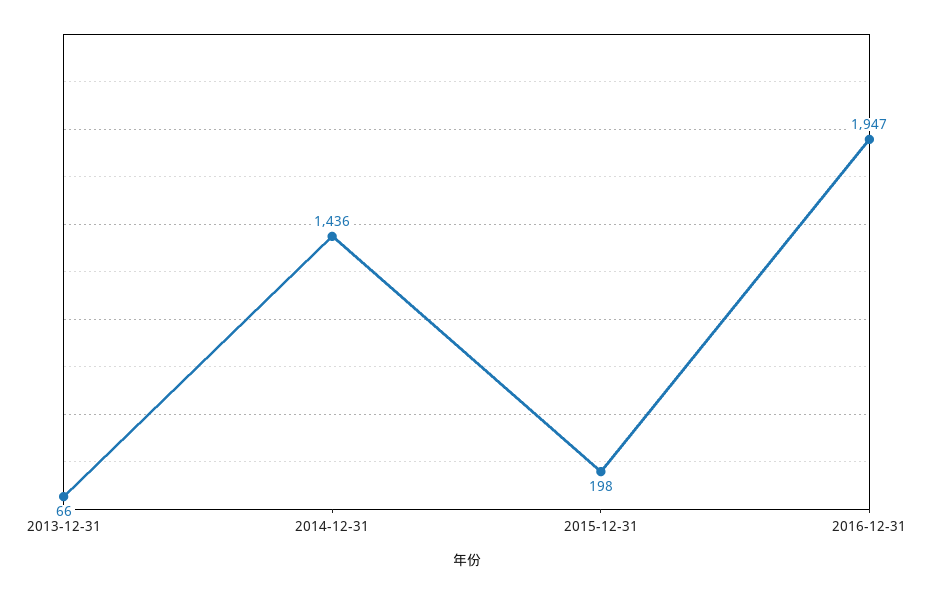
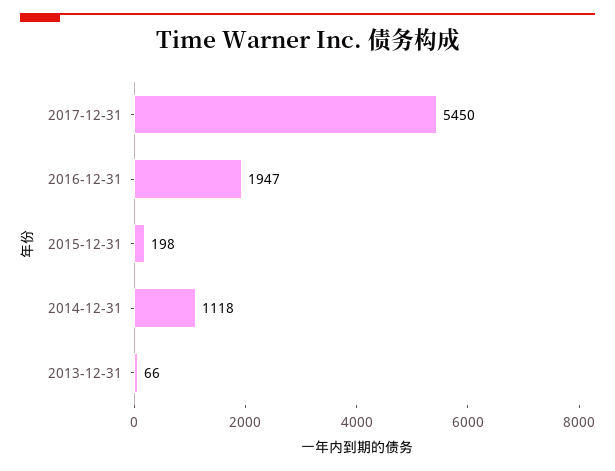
2014-12-31: 1436 -> 1118
2017-12-31: none -> 5450

